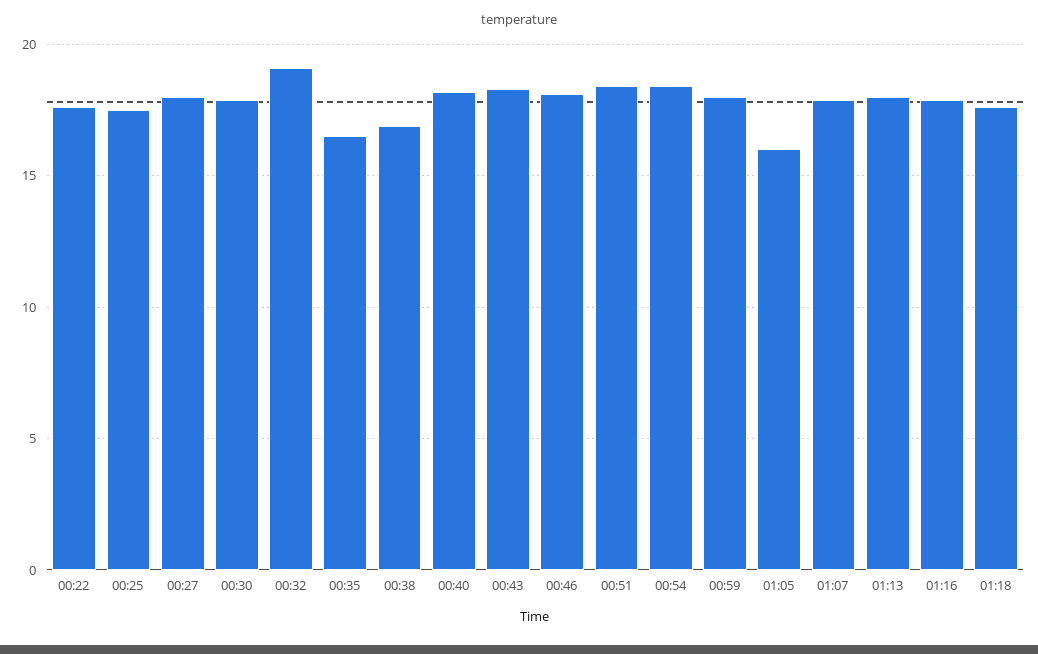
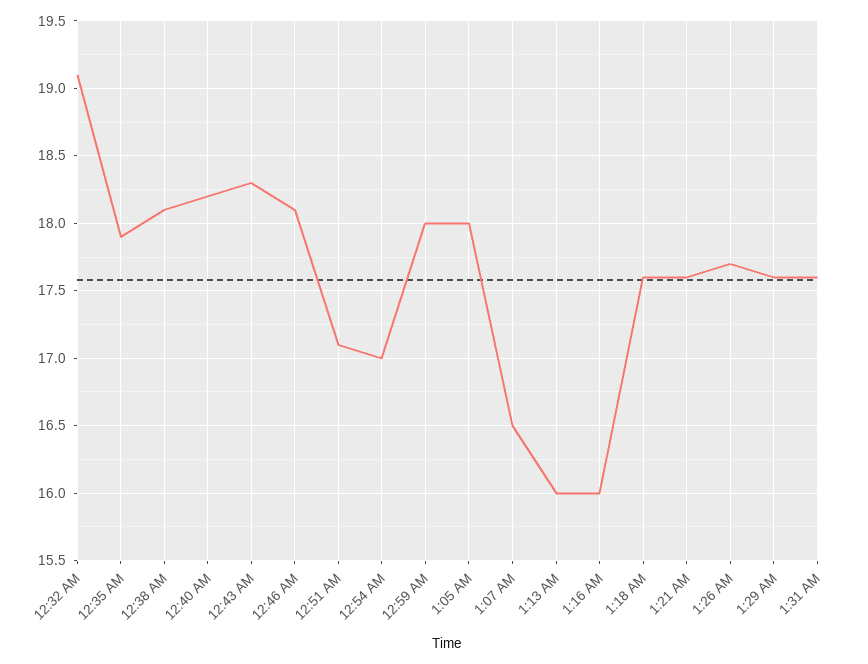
00:22: 17.5 -> none
00:25: 17.5 -> none
00:27: 18 -> none
00:30: 18 -> none
00:35: 16.5 -> 17.9
00:38: 17 -> 18.1
00:51: 18.5 -> 17.1
00:54: 18.5 -> 17
01:05: 16 -> 18
01:07: 18 -> 16.5
01:13: 18 -> 16
01:16: 18 -> 16
1:21 AM: none -> 17.6
1:26 AM: none -> 17.7
1:29 AM: none -> 17.6
1:31 AM: none -> 17.6

